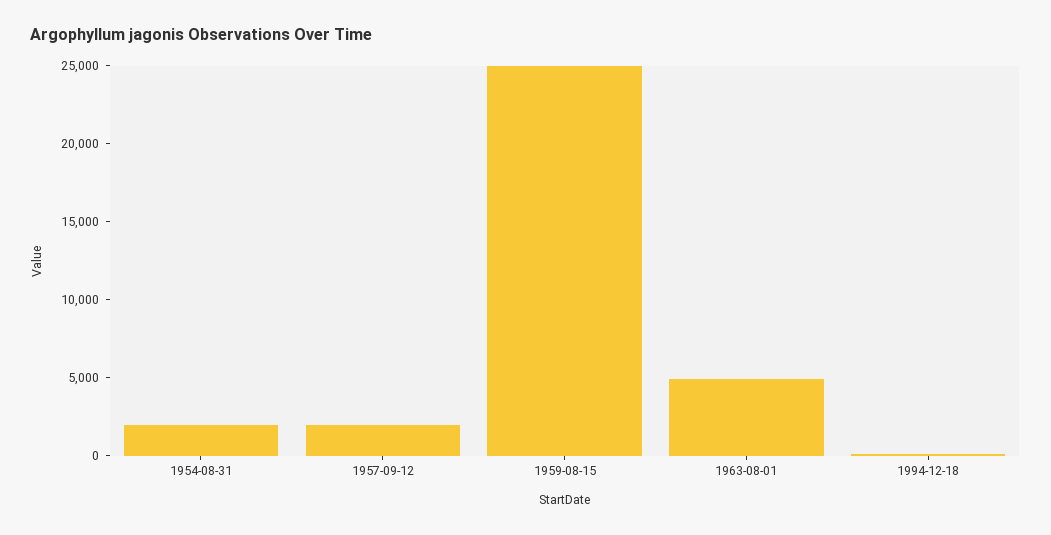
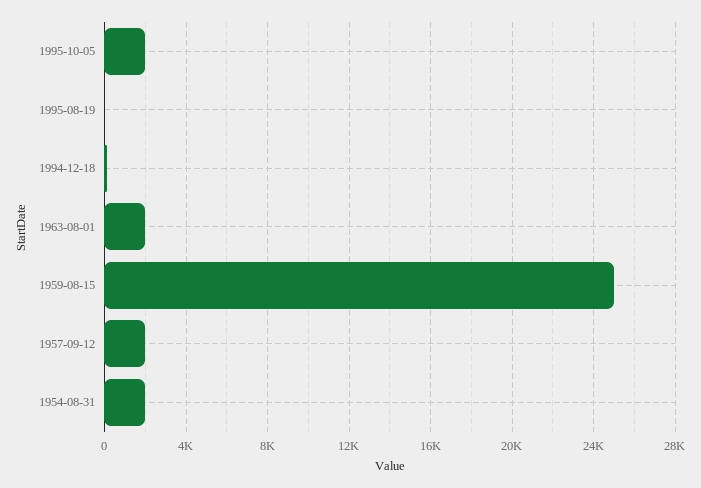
1963-08-01: 5000 -> 2000
1995-10-05: none -> 2000
1995-08-19: none -> 0

